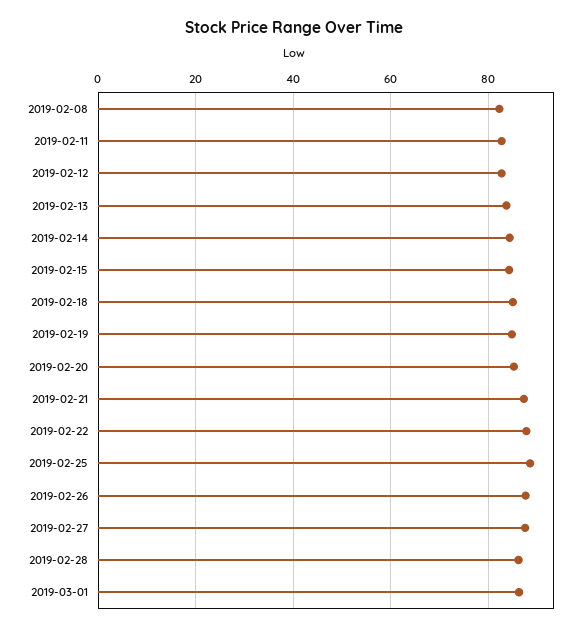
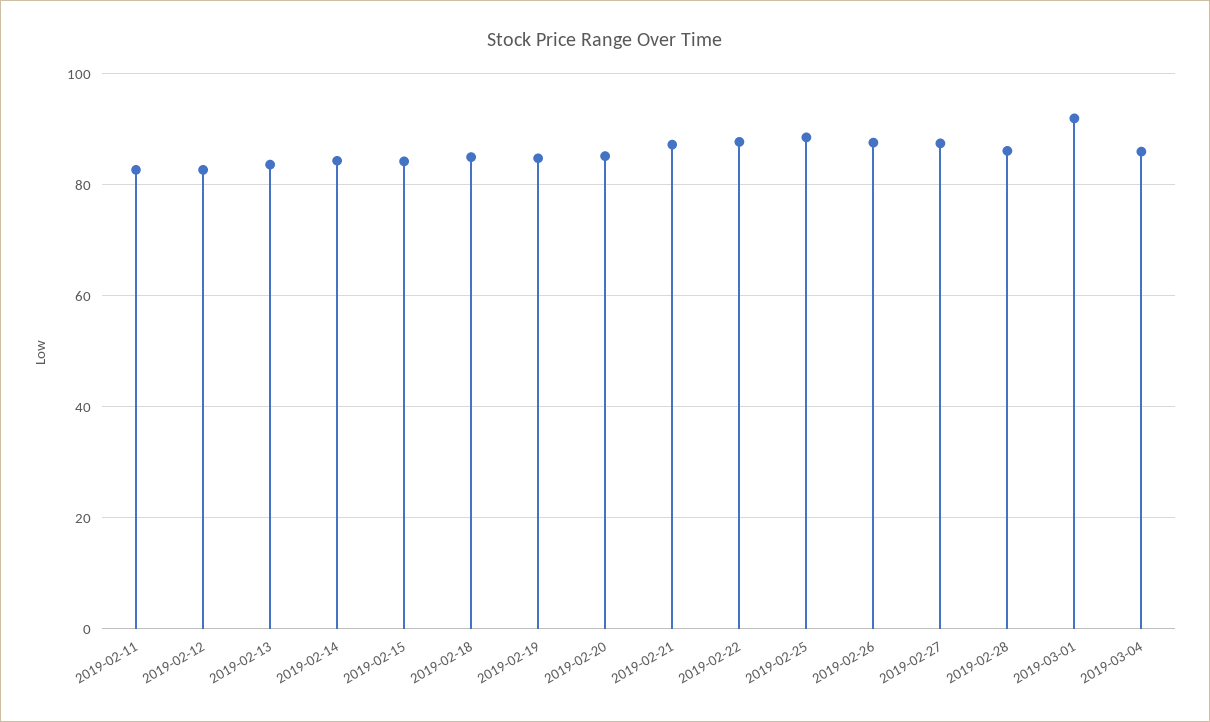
2019-02-08: 82 -> none
2019-03-01: 86 -> 92
2019-03-04: none -> 86

